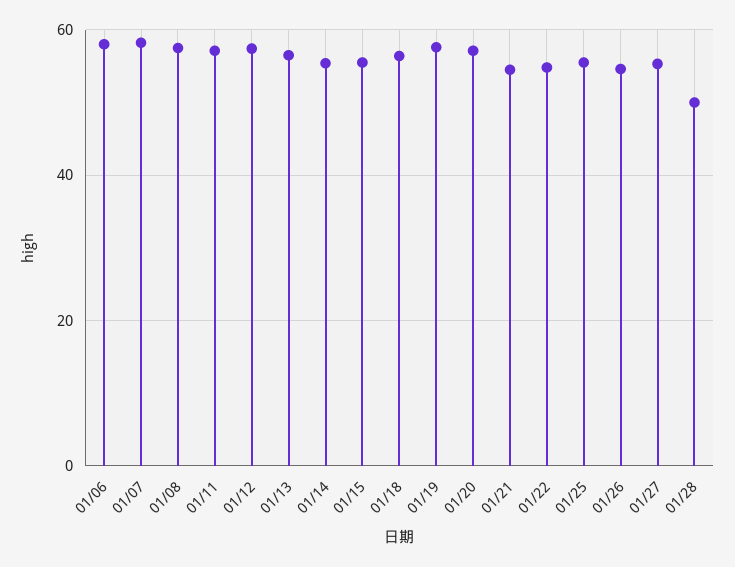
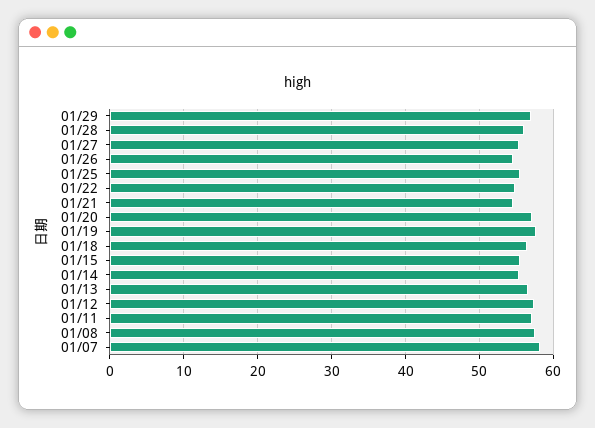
01/06: 58 -> none
01/28: 50 -> 56
01/29: none -> 57

